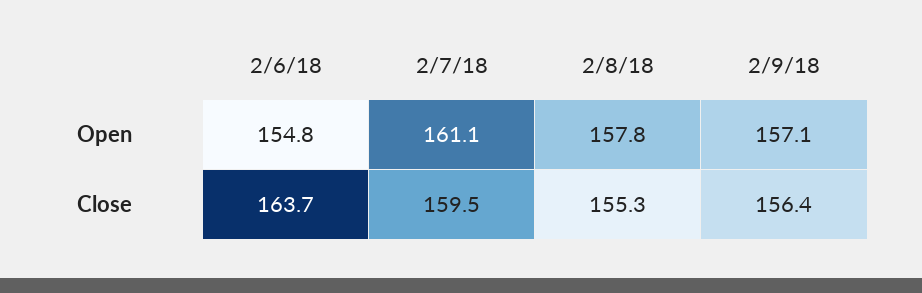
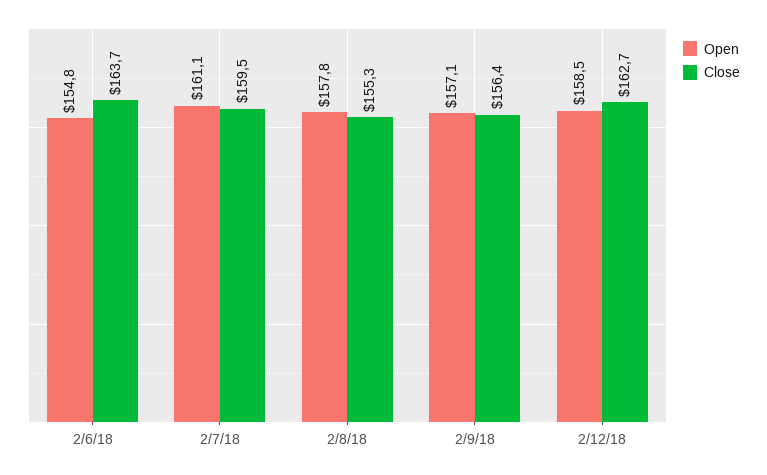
Open, 2/12/18: none -> 158.5
Close, 2/12/18: none -> 162.7

